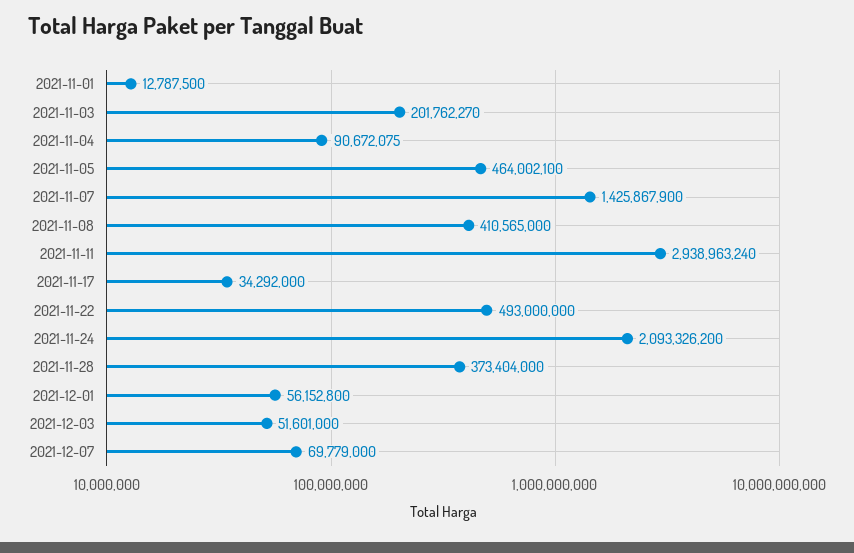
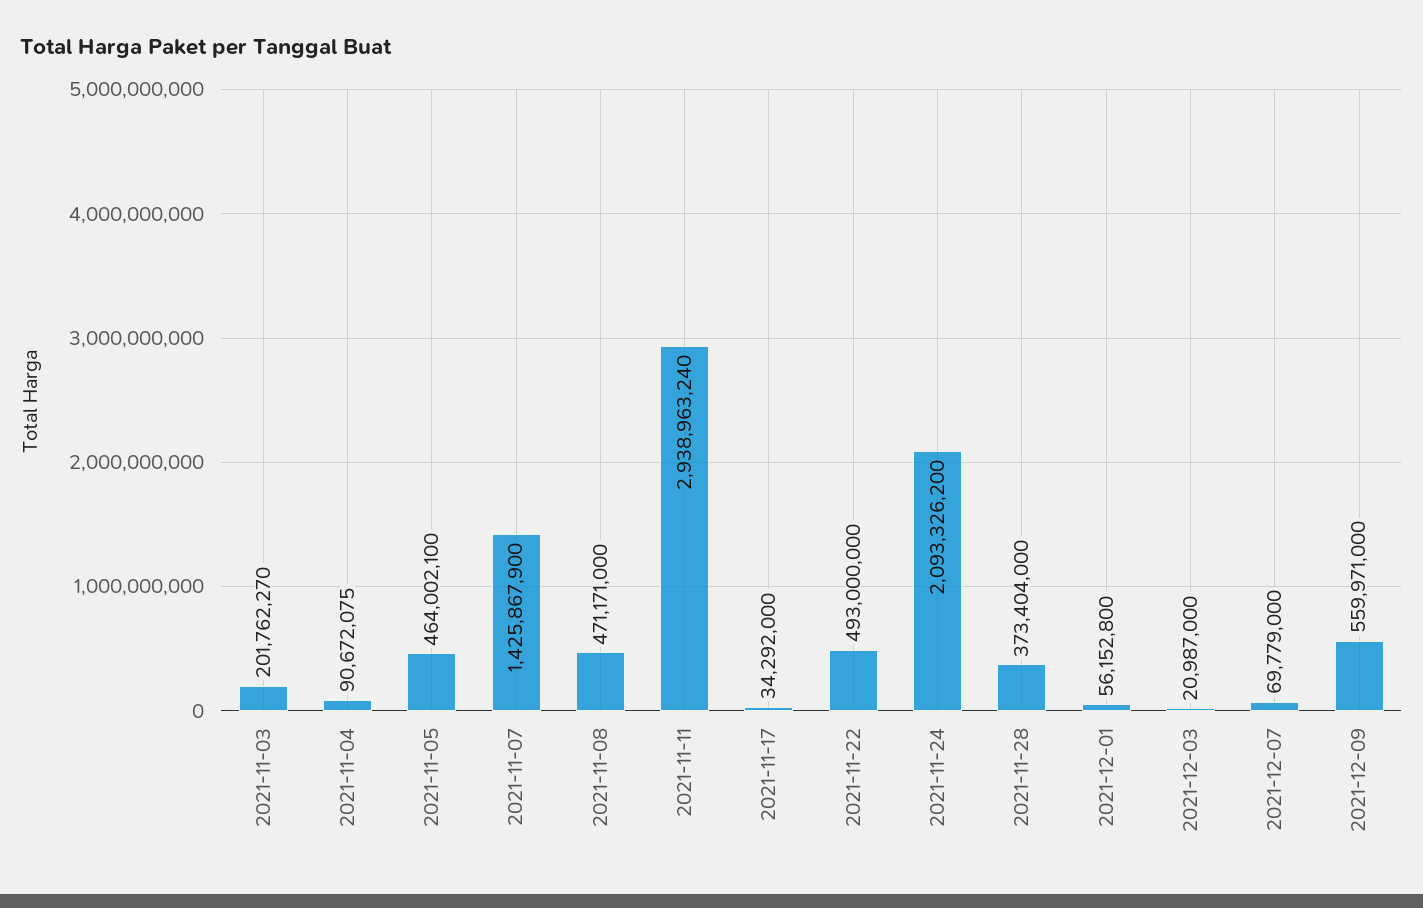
2021-11-01: 12787500 -> none
2021-11-08: 410565000 -> 471171000
2021-12-03: 51601000 -> 20987000
2021-12-09: none -> 559971000

